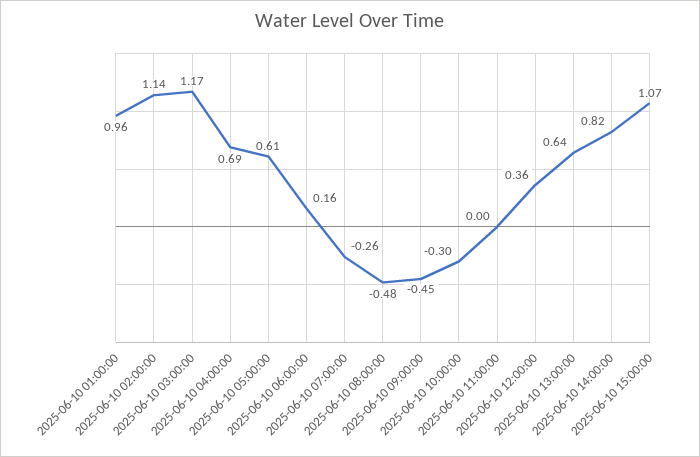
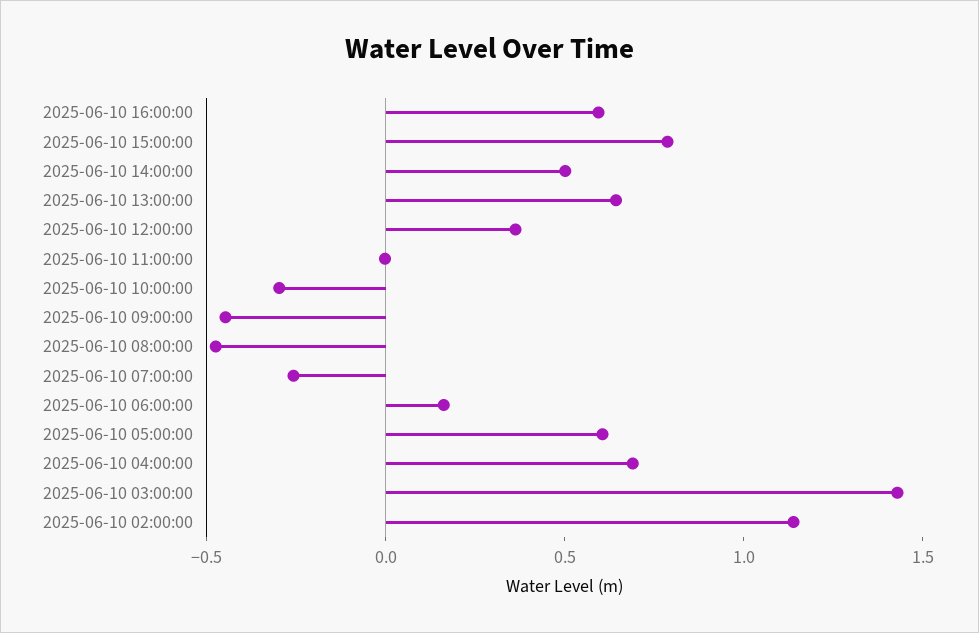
2025-06-10 01:00:00: 0.96 -> none
2025-06-10 03:00:00: 1.17 -> 1.4
2025-06-10 14:00:00: 0.82 -> 0.5
2025-06-10 15:00:00: 1.07 -> 0.8
2025-06-10 16:00:00: none -> 0.6

